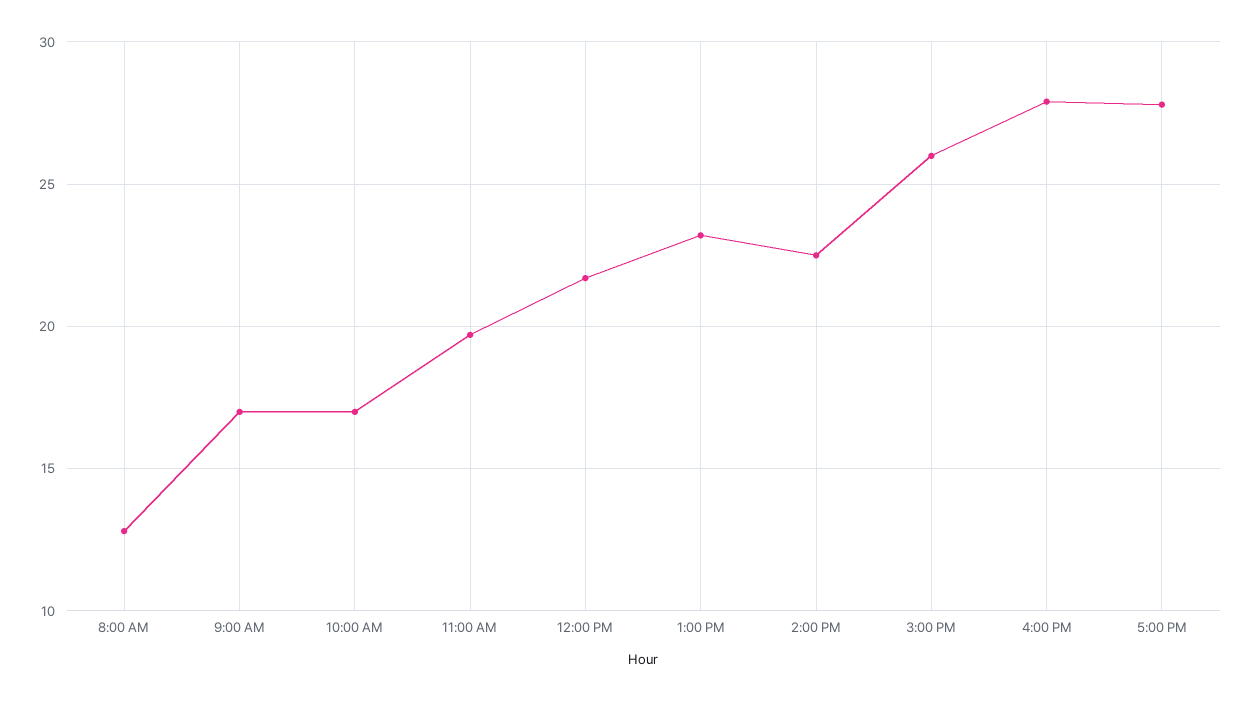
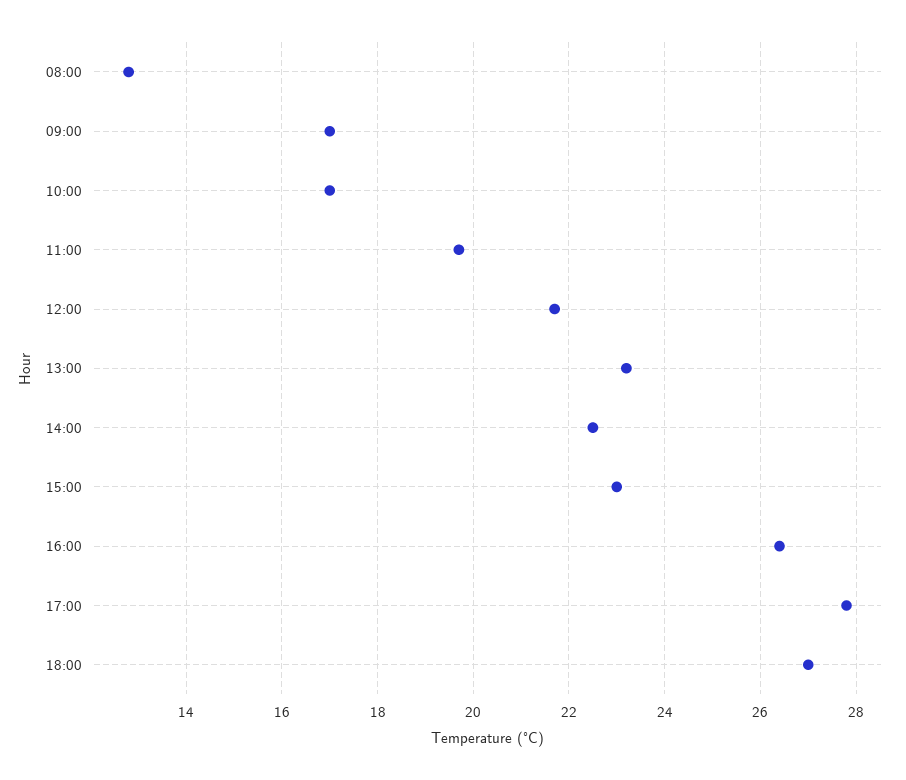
3:00 PM: 26 -> 23
4:00 PM: 28 -> 26.5
18:00: none -> 27

